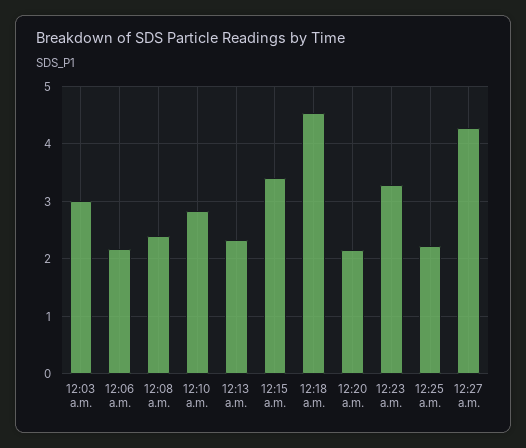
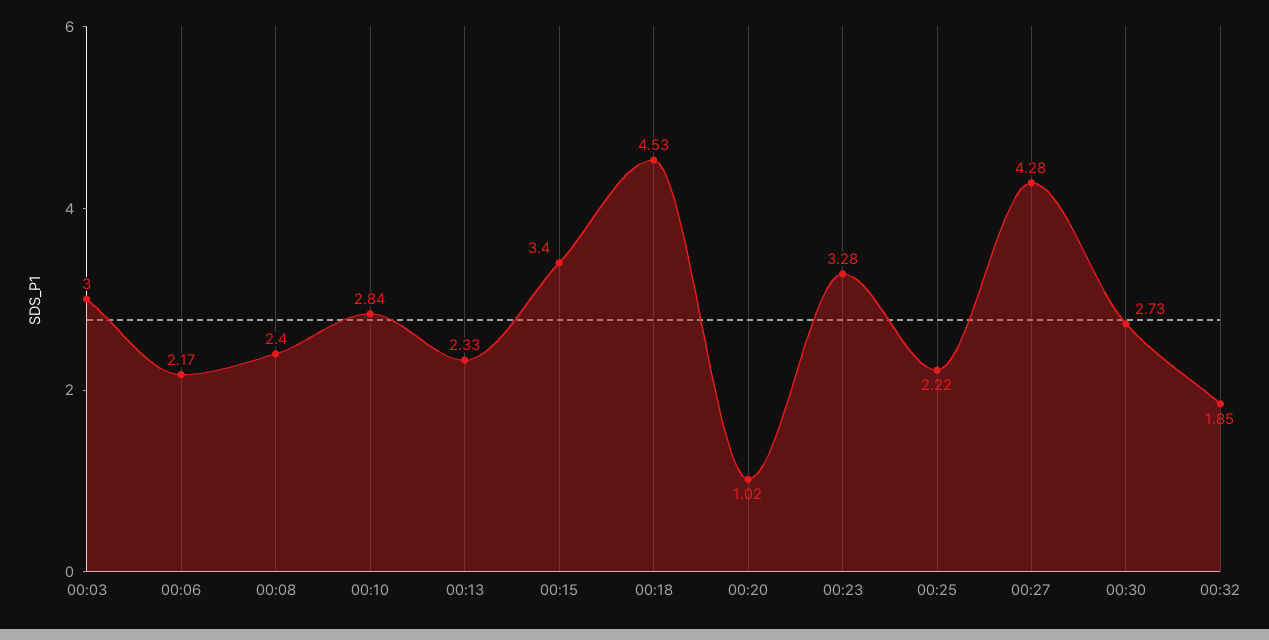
12:20 a.m.: 2.2 -> 1.02
00:30: none -> 2.73
00:32: none -> 1.85

